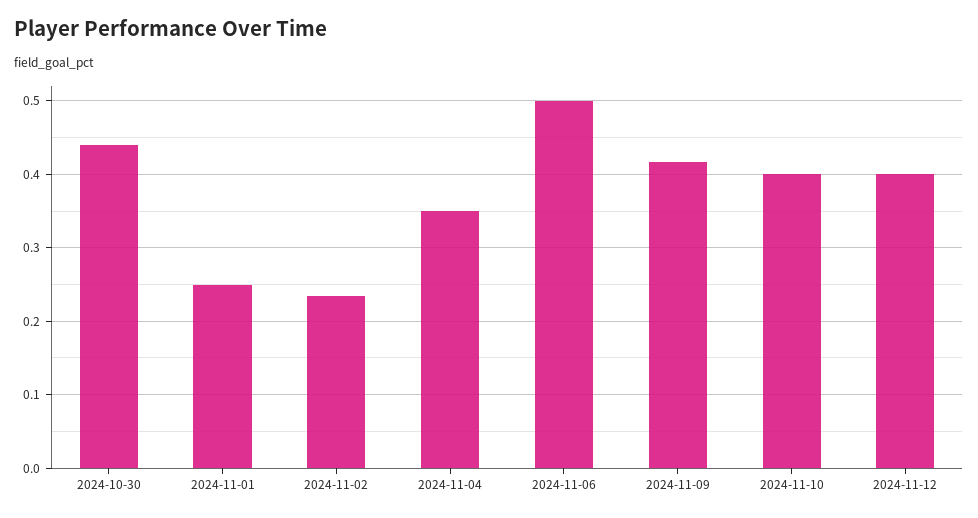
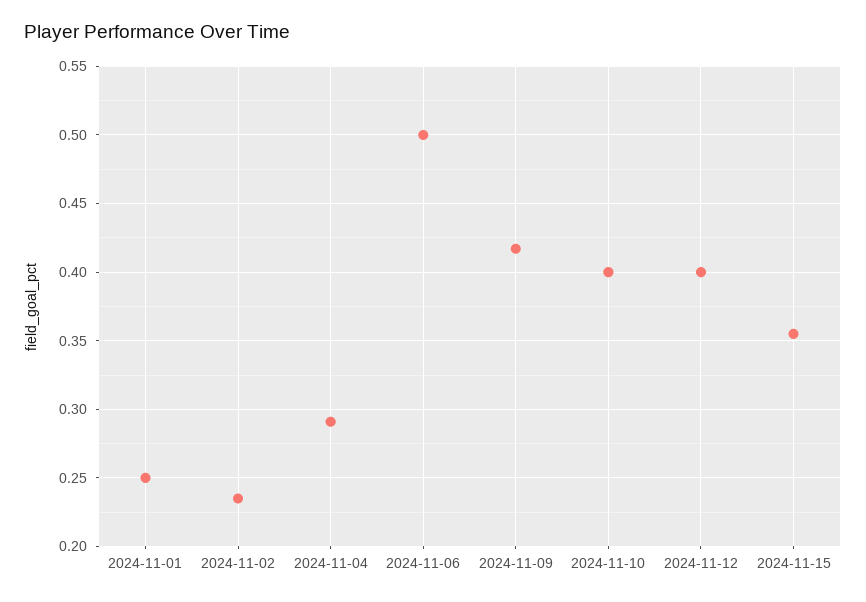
2024-10-30: 0.44 -> none
2024-11-04: 0.35 -> 0.29
2024-11-15: none -> 0.355

